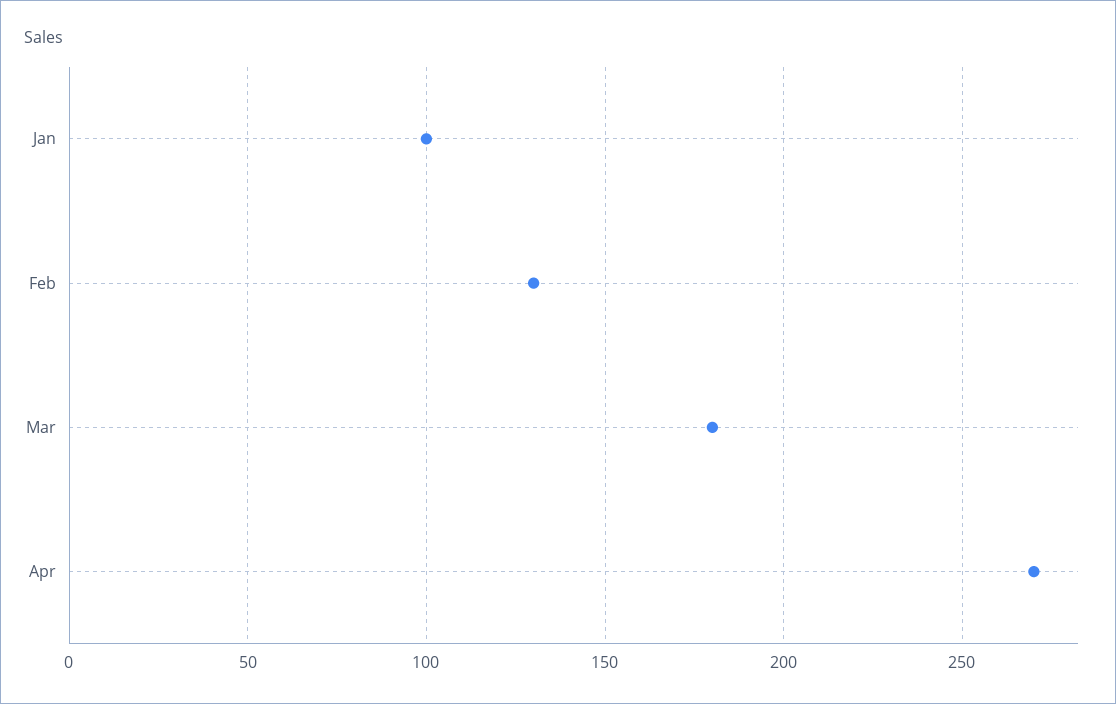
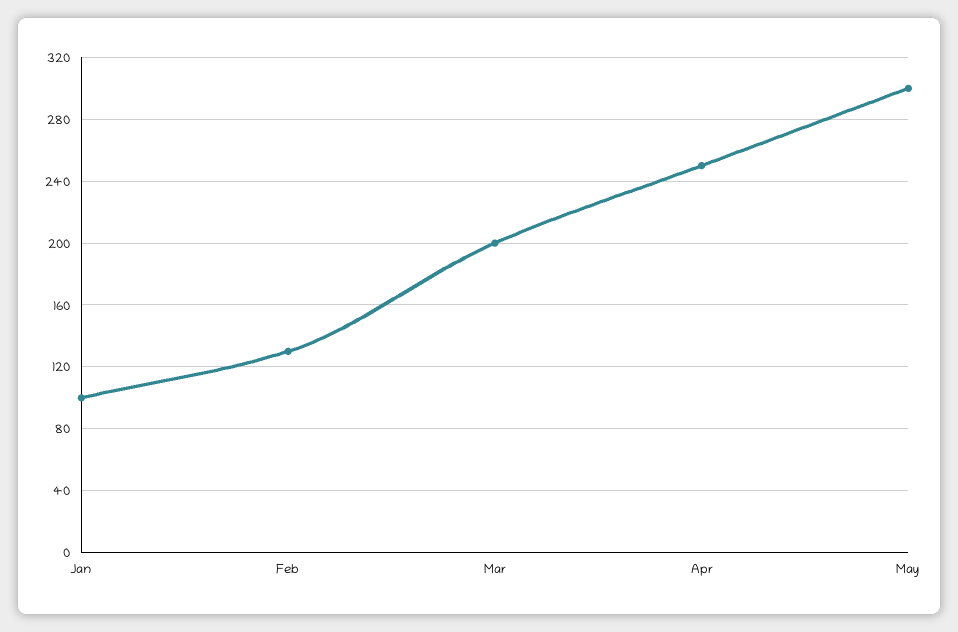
Mar: 180 -> 200
Apr: 270 -> 250
May: none -> 300

